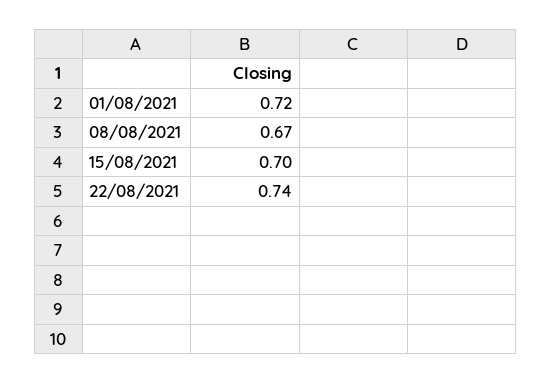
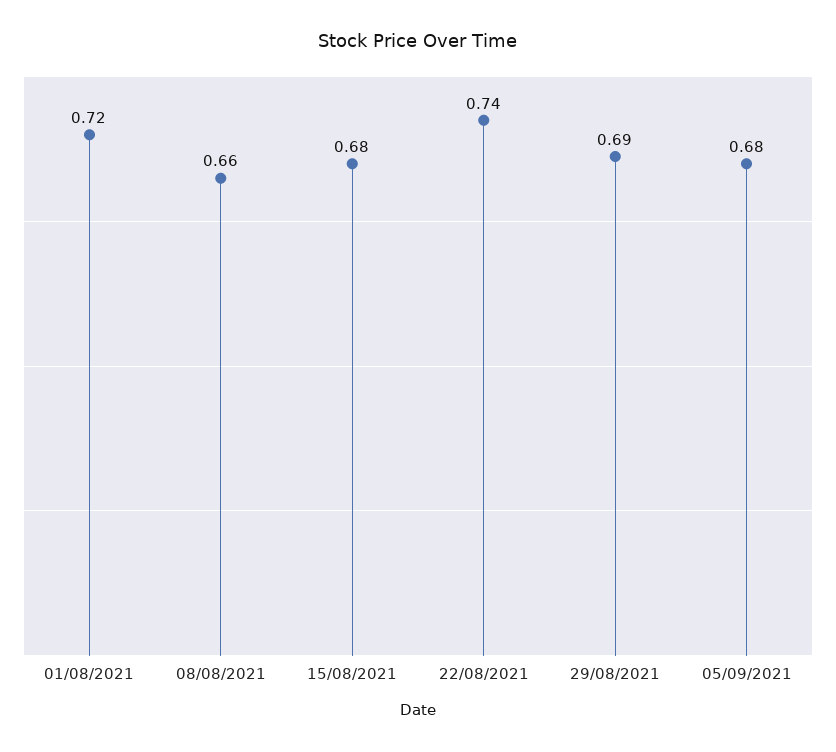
08/08/2021: 0.67 -> 0.66
15/08/2021: 0.7 -> 0.68
29/08/2021: none -> 0.69
05/09/2021: none -> 0.68

